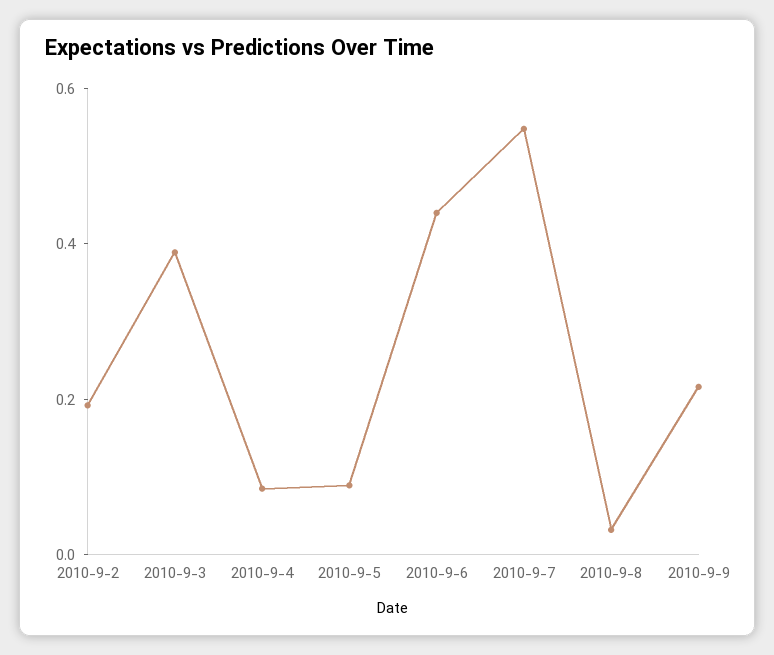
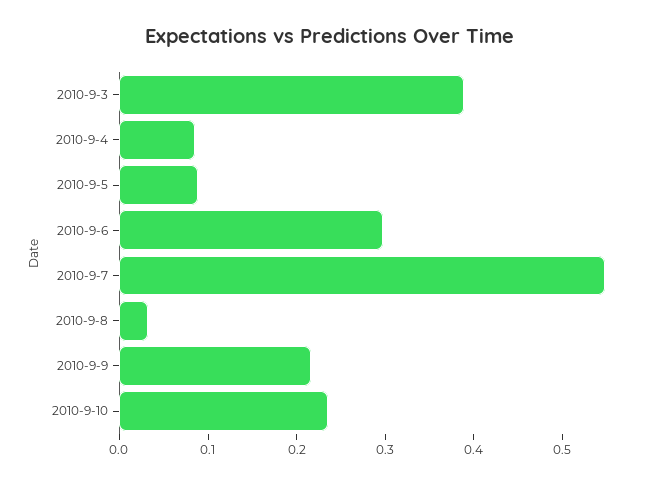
2010-9-2: 0.2 -> none
2010-9-6: 0.45 -> 0.3
2010-9-10: none -> 0.24

